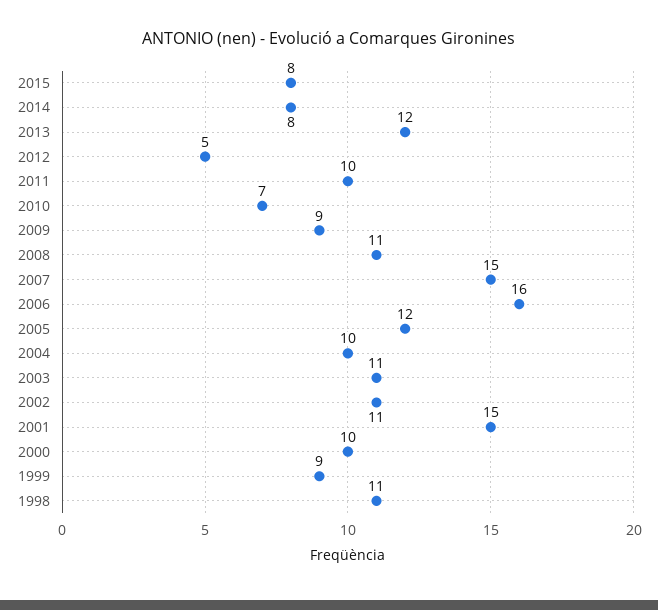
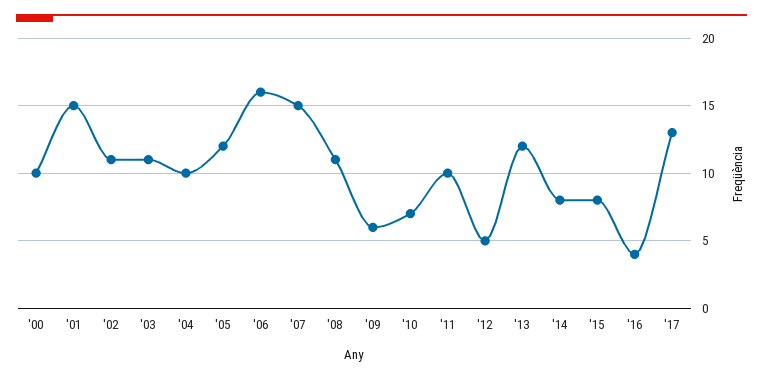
2009: 9 -> 6
1999: 9 -> none
1998: 11 -> none
'16: none -> 4
'17: none -> 13

